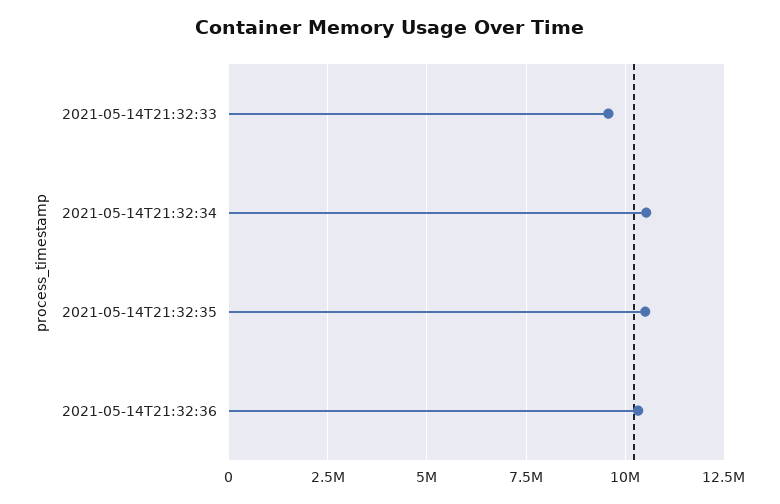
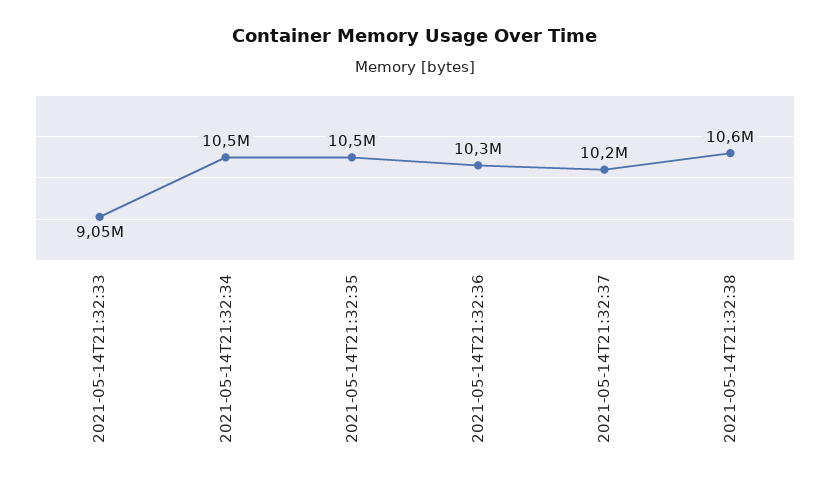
2021-05-14T21:32:33: 9500000 -> 9050000
2021-05-14T21:32:37: none -> 10200000
2021-05-14T21:32:38: none -> 10600000

